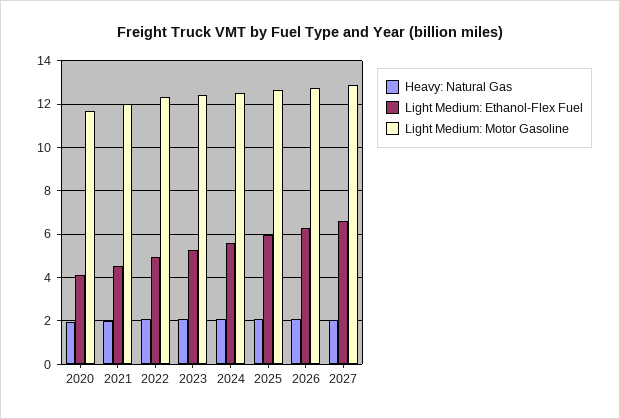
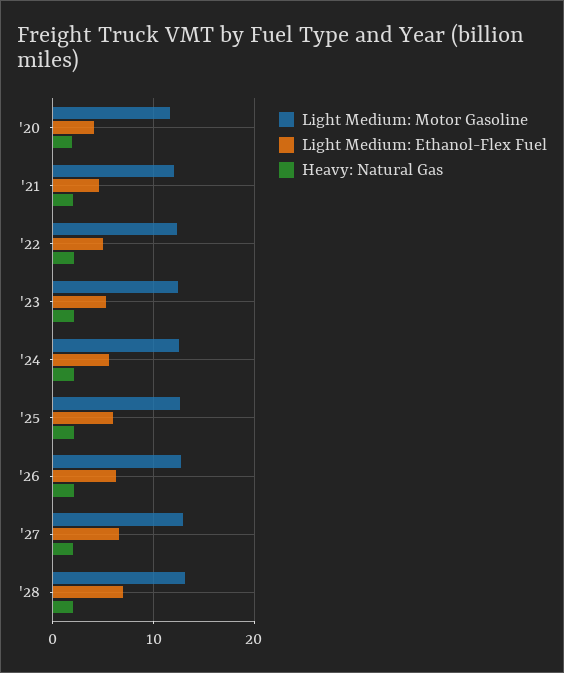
Light Medium: Motor Gasoline, '28: none -> 13
Light Medium: Ethanol-Flex Fuel, '28: none -> 7
Heavy: Natural Gas, '28: none -> 2

